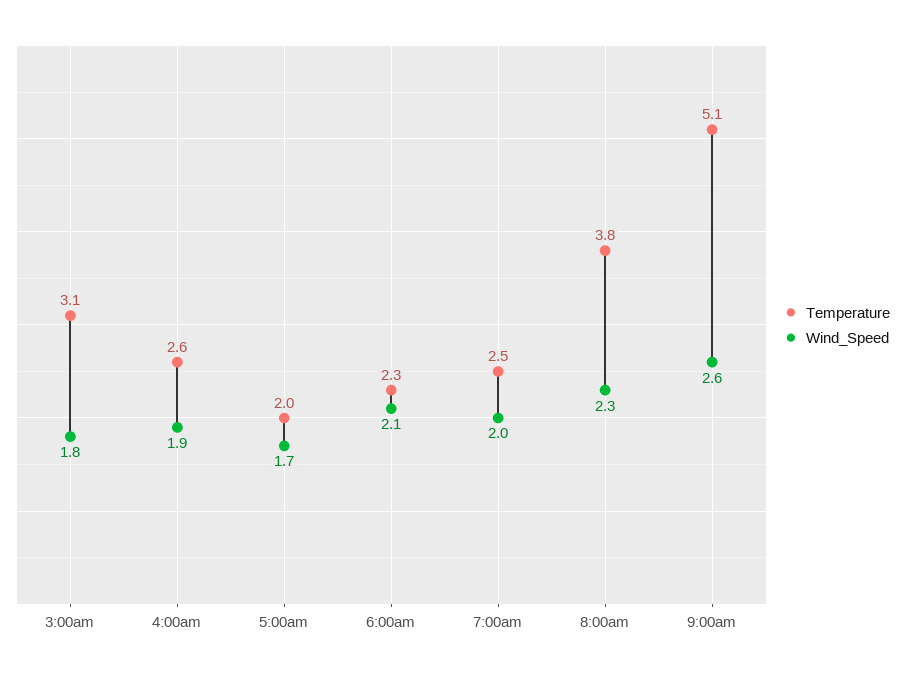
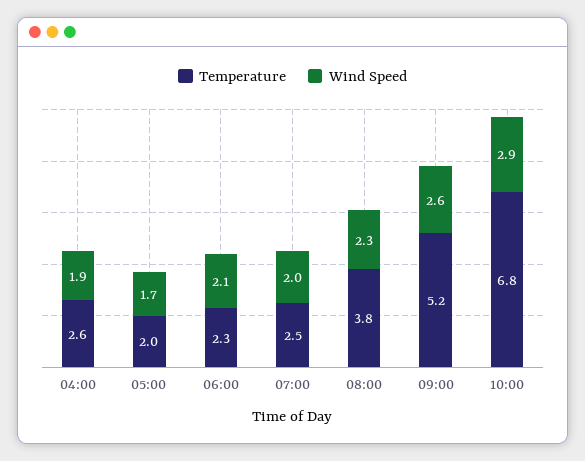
Temperature, 3:00am: 3.1 -> none
Wind_Speed, 3:00am: 1.8 -> none
Temperature, 9:00am: 5.1 -> 5.2
Temperature, 10:00: none -> 6.8
Wind_Speed, 10:00: none -> 2.9

